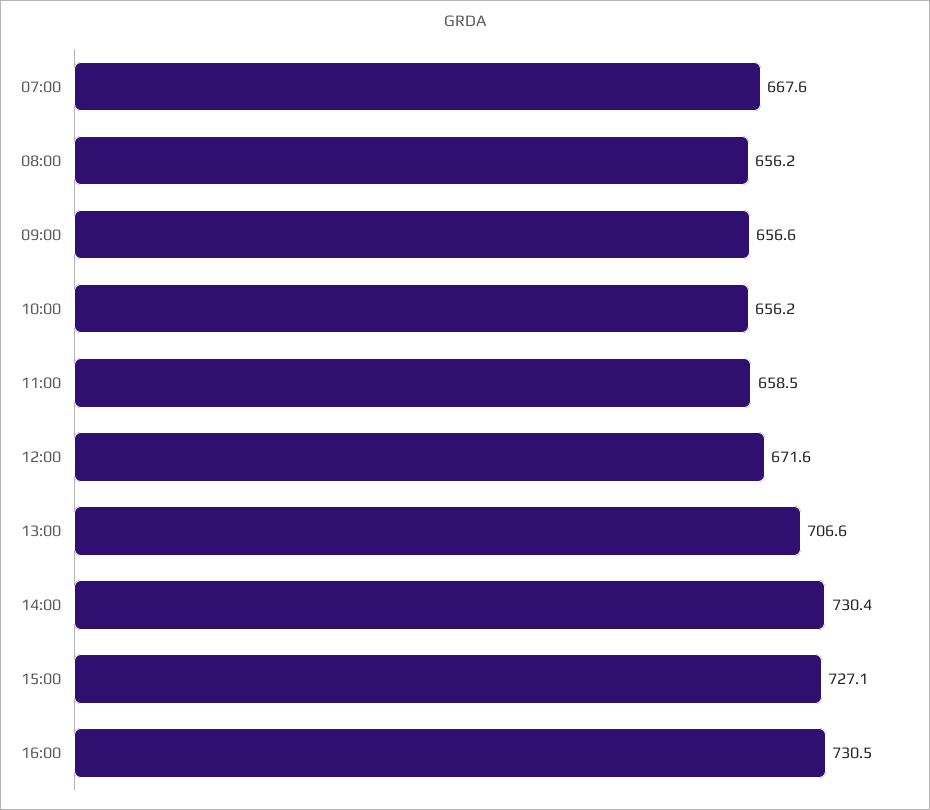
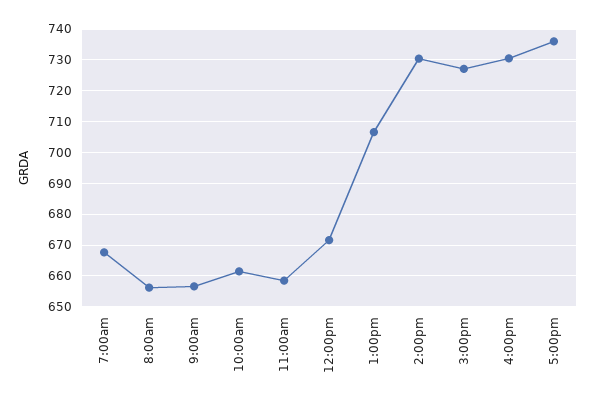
10:00: 656.2 -> 662
5:00pm: none -> 736

